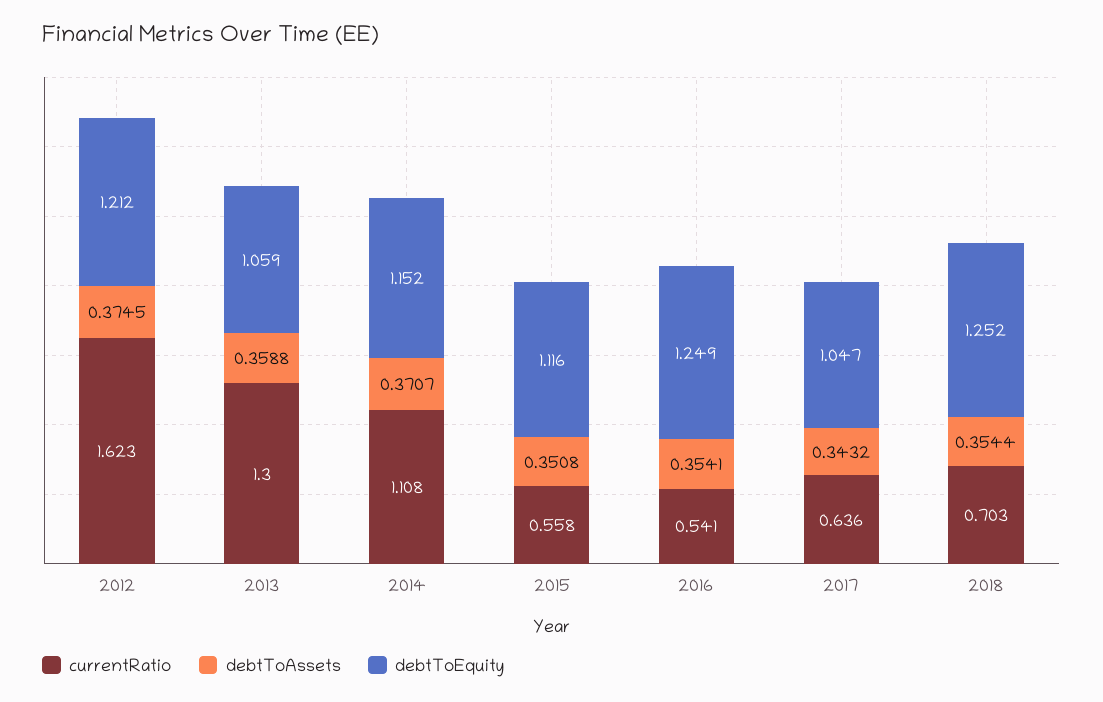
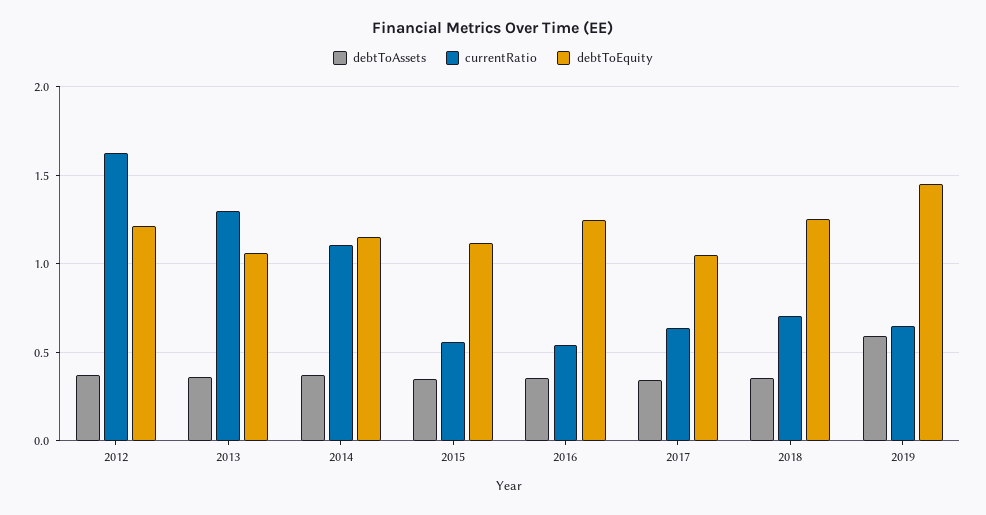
debtToAssets, 2019: none -> 0.6
currentRatio, 2019: none -> 0.65
debtToEquity, 2019: none -> 1.45

